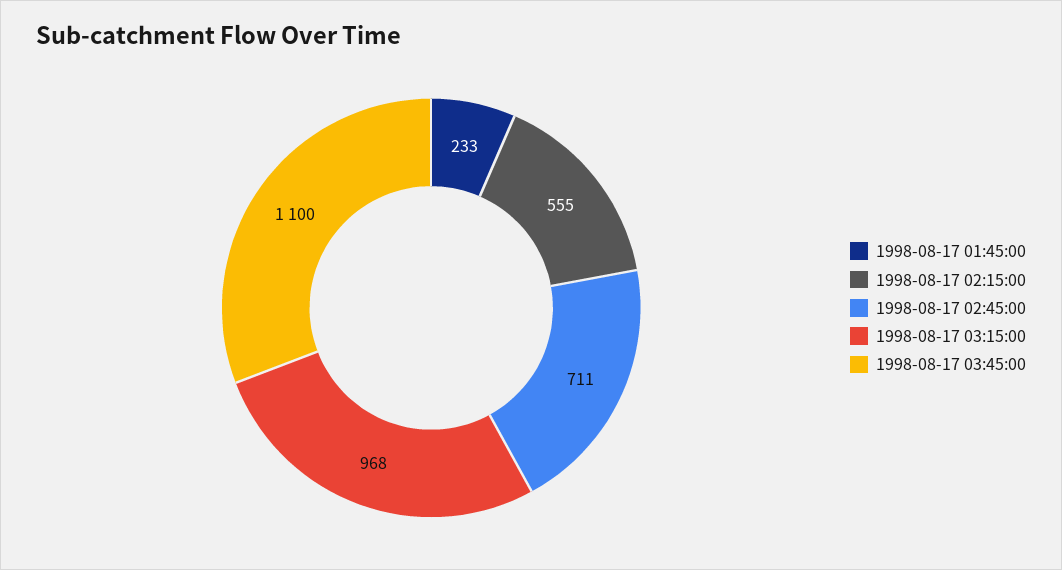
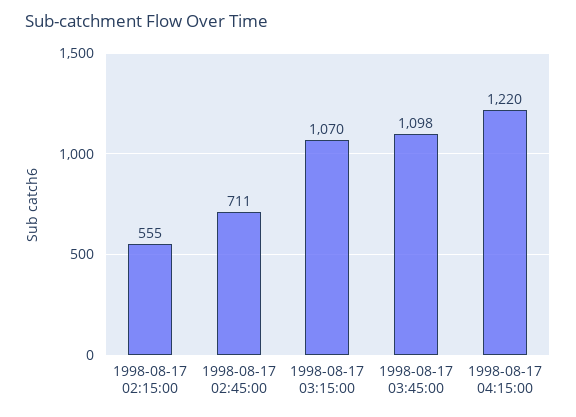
1998-08-17 01:45:00: 233 -> none
1998-08-17 03:15:00: 968 -> 1070
1998-08-17 03:45:00: 1100 -> 1098
1998-08-17 04:15:00: none -> 1220

